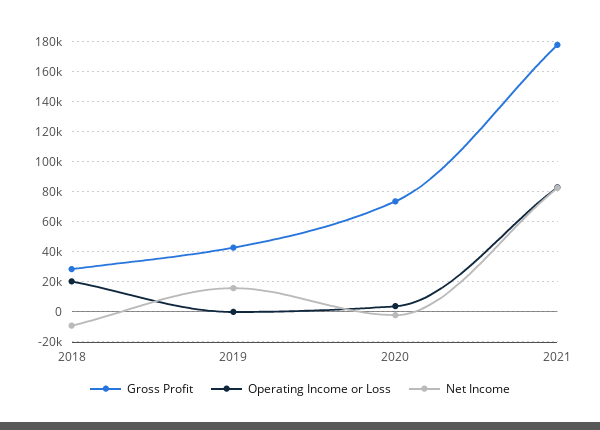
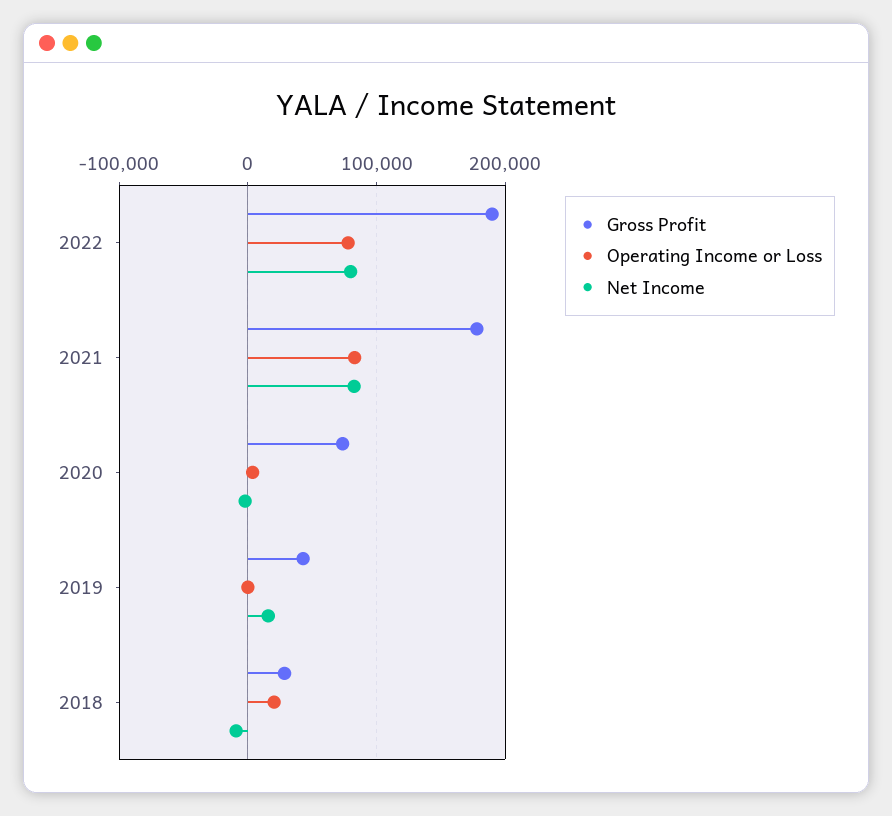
Gross Profit, 2022: none -> 190000
Operating Income or Loss, 2022: none -> 80000
Net Income, 2022: none -> 80000

